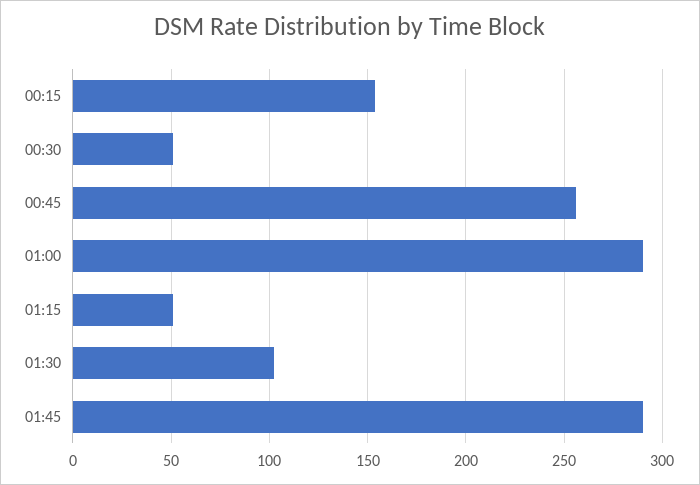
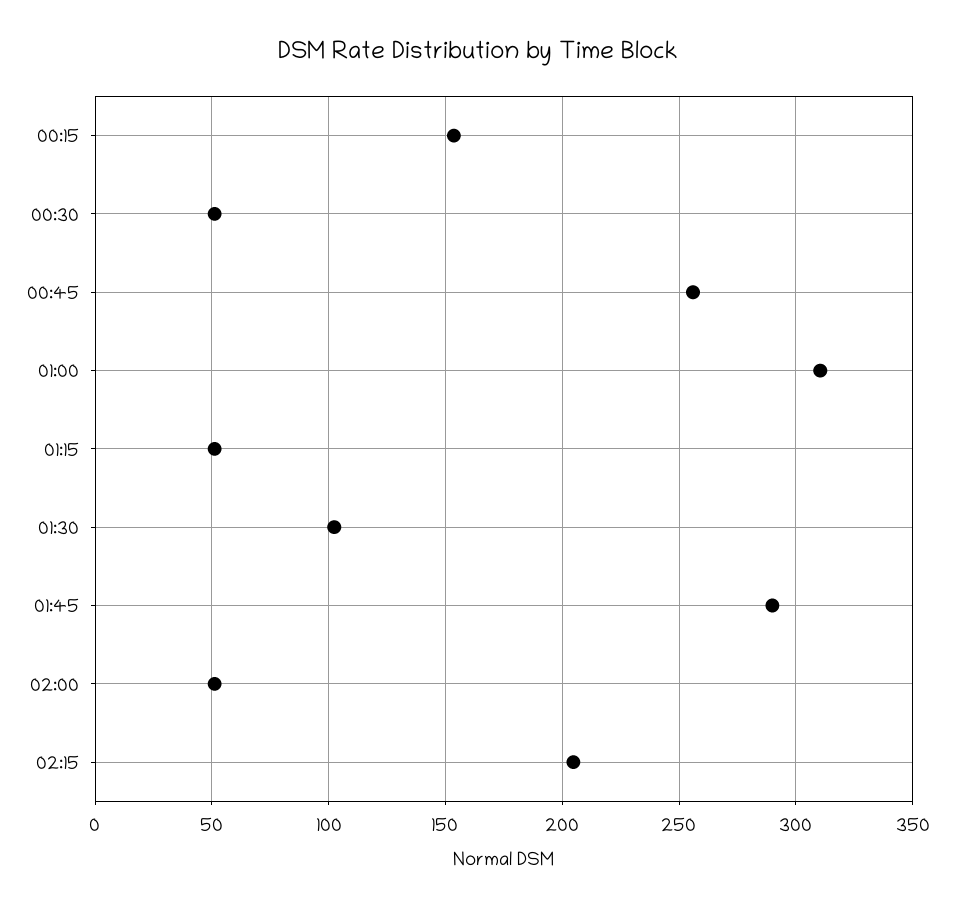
01:00: 290 -> 310
02:00: none -> 50
02:15: none -> 205

